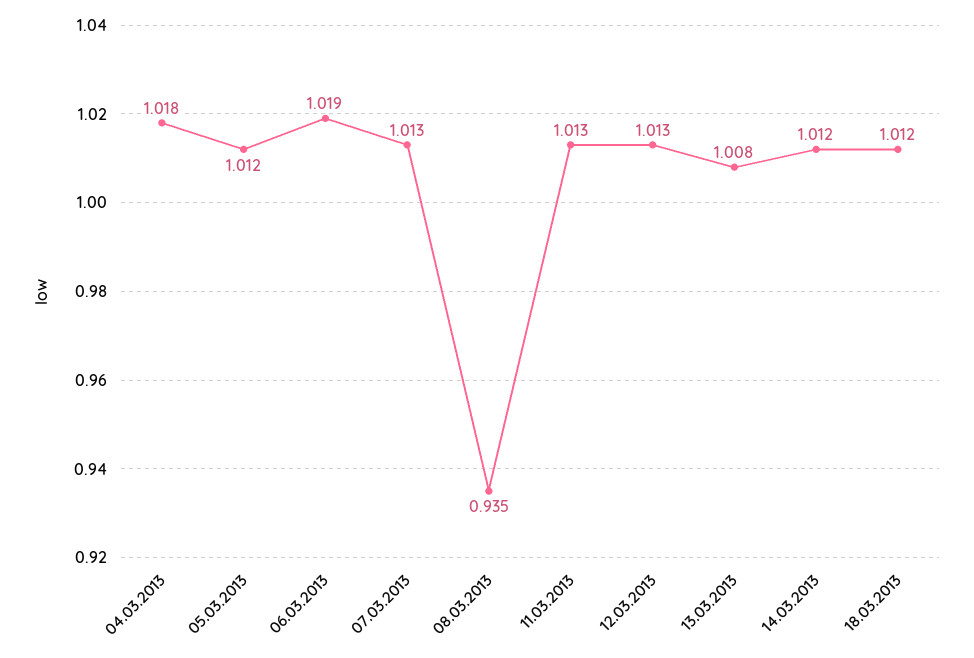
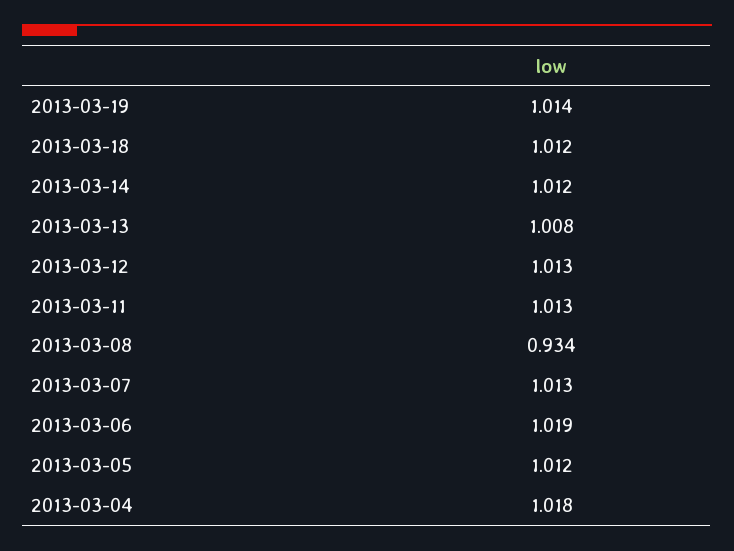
08.03.2013: 0.935 -> 0.934
2013-03-19: none -> 1.014

